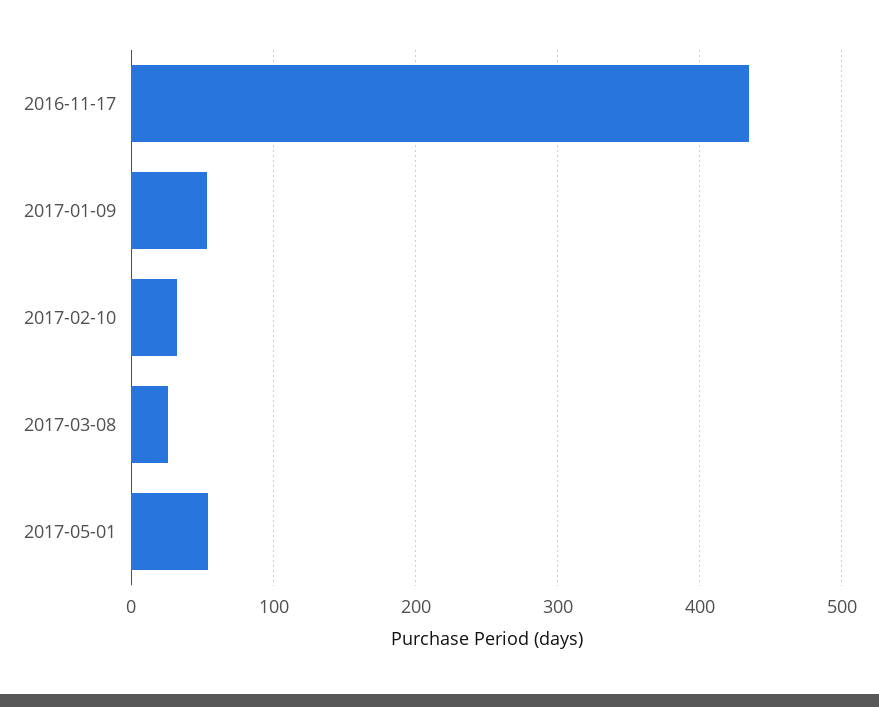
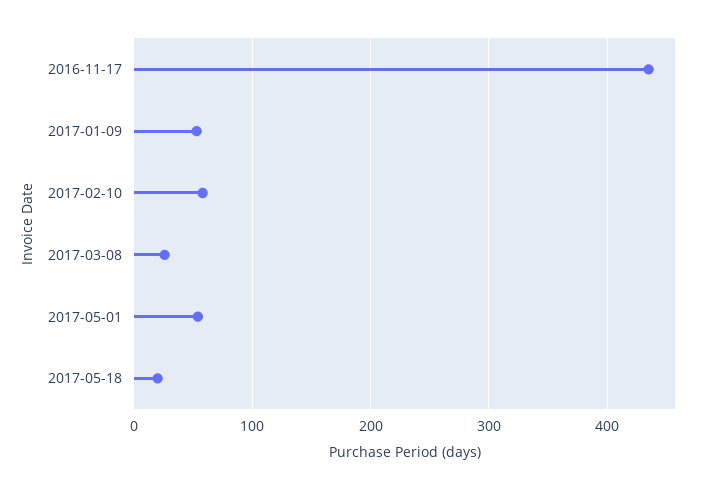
2017-02-10: 30 -> 60
2017-05-18: none -> 20

